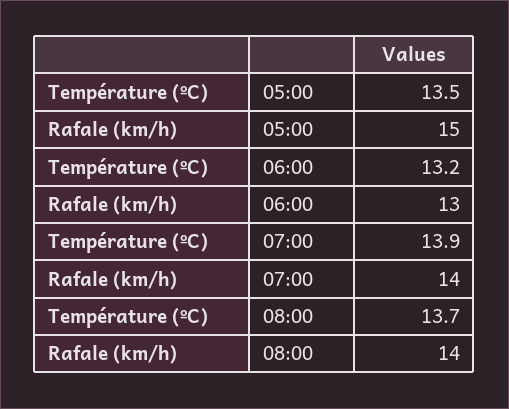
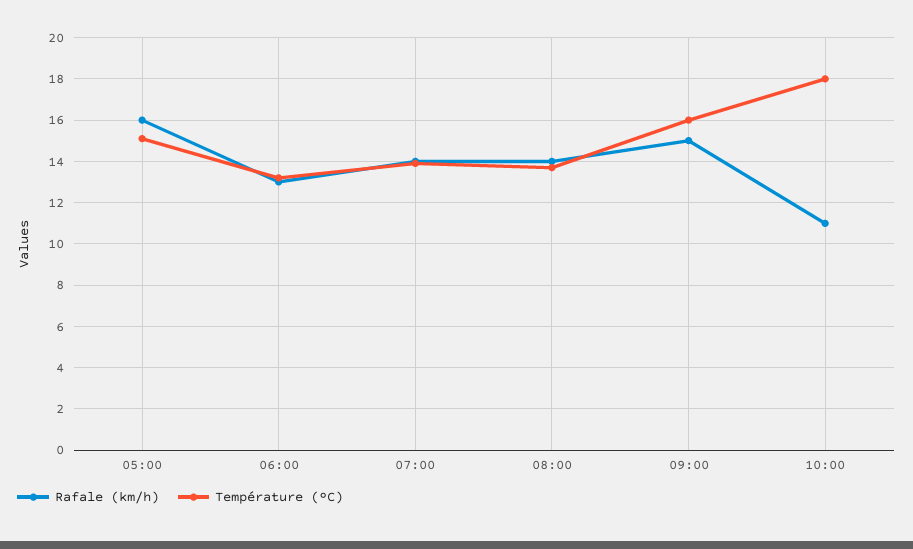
Température (ºC), 05:00: 13.5 -> 15
Rafale (km/h), 05:00: 15 -> 16
Rafale (km/h), 09:00: none -> 15
Température (ºC), 09:00: none -> 16
Rafale (km/h), 10:00: none -> 11
Température (ºC), 10:00: none -> 18

